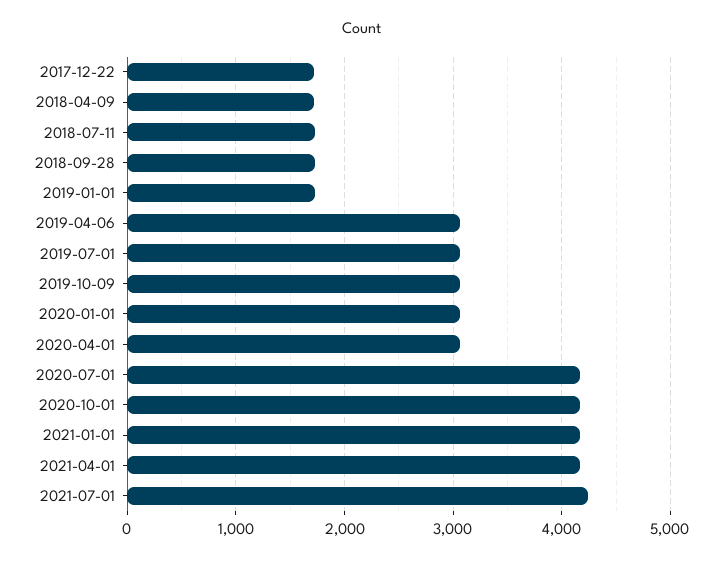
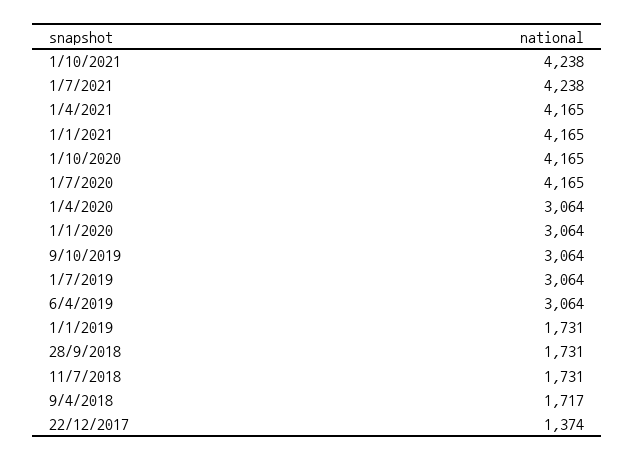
2017-12-22: 1700 -> 1374
1/10/2021: none -> 4238

